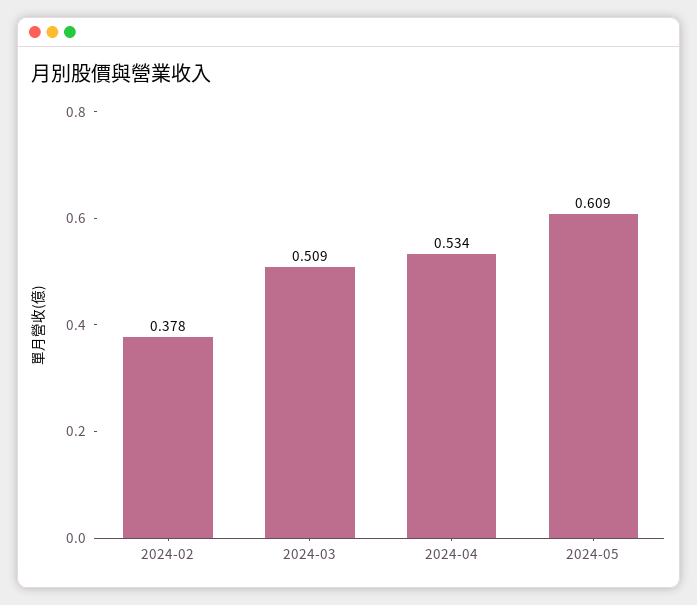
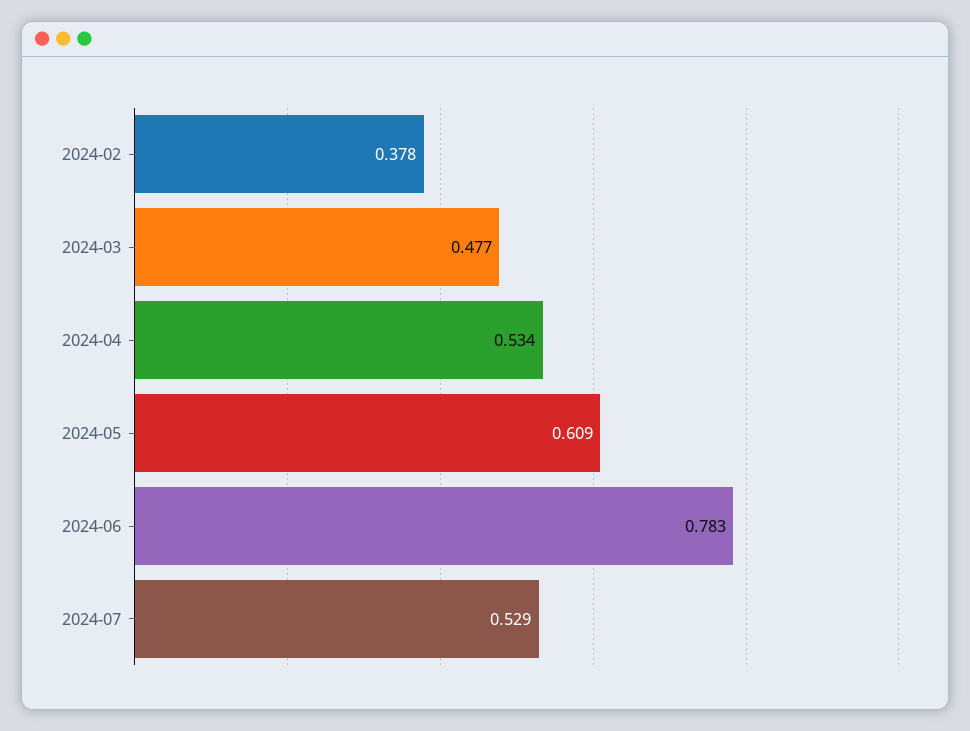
2024-03: 0.509 -> 0.477
2024-06: none -> 0.783
2024-07: none -> 0.529

